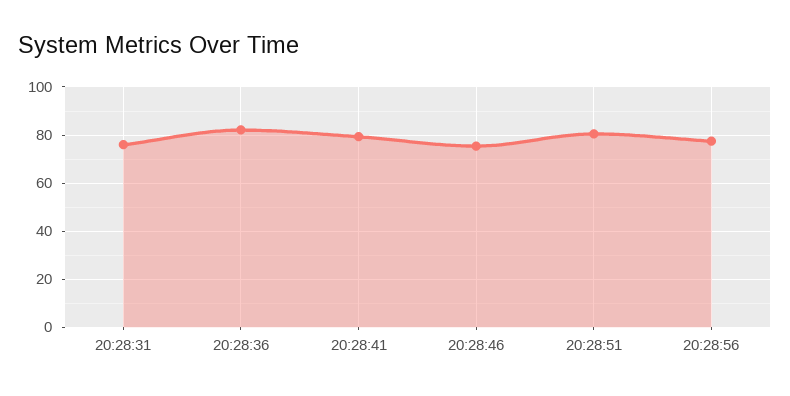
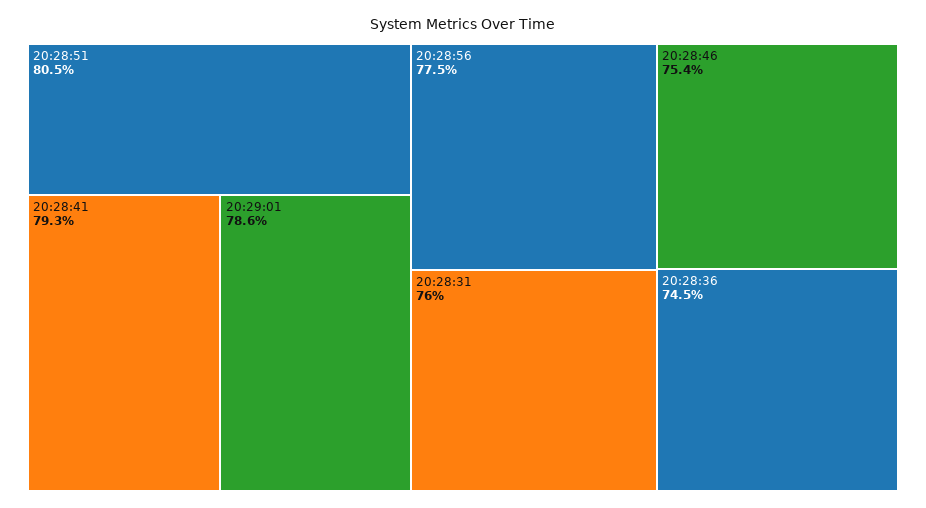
20:28:36: 82.5 -> 74.5
20:29:01: none -> 78.6

